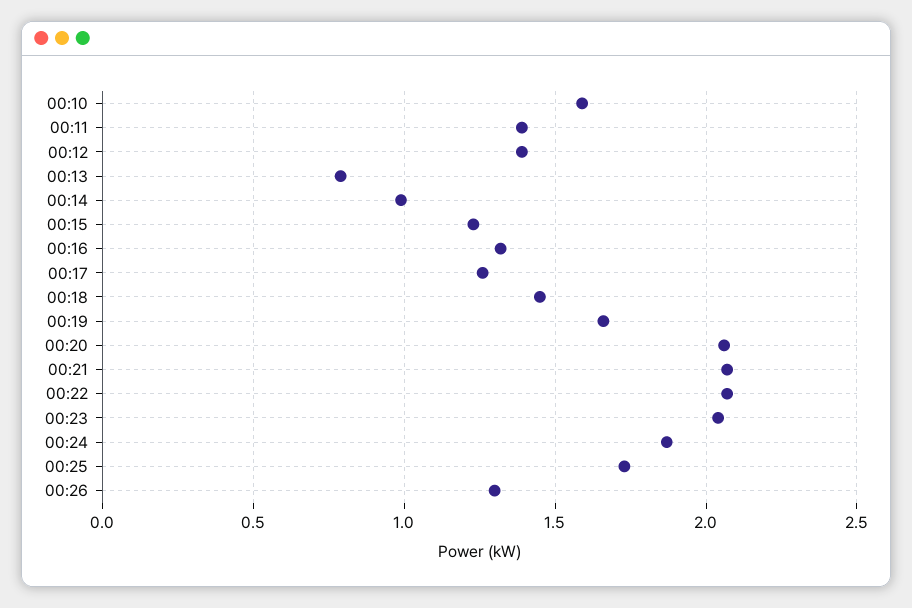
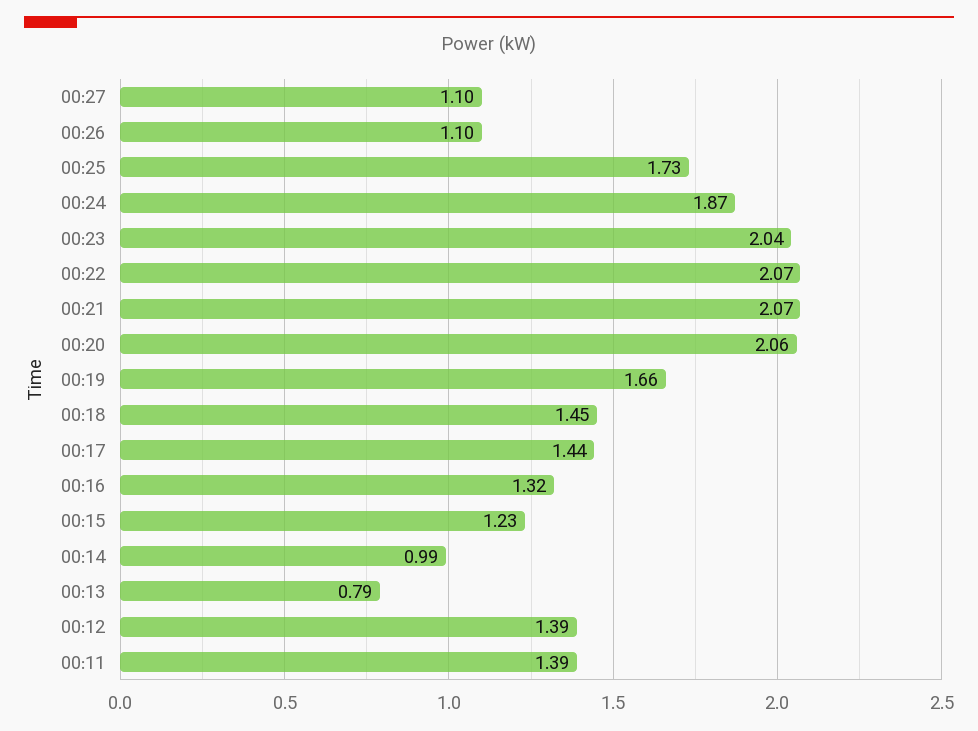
00:10: 1.6 -> none
00:17: 1.25 -> 1.44
00:26: 1.3 -> 1.1
00:27: none -> 1.1

